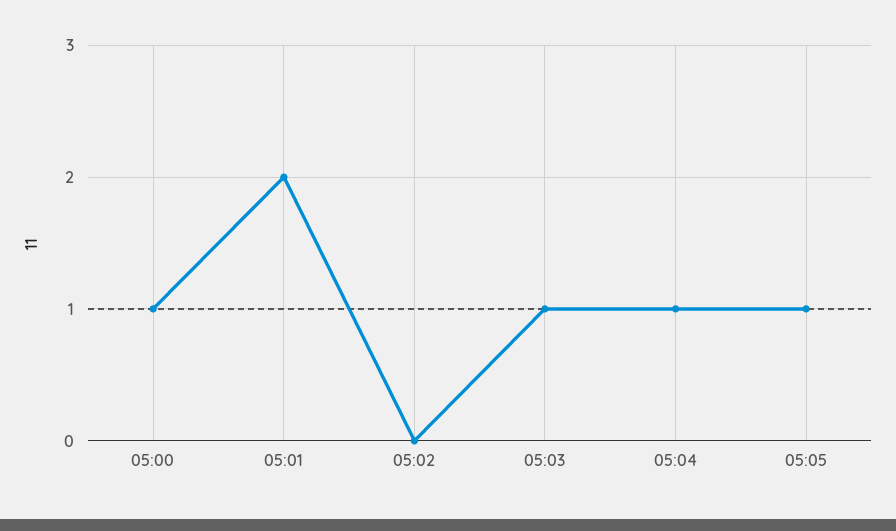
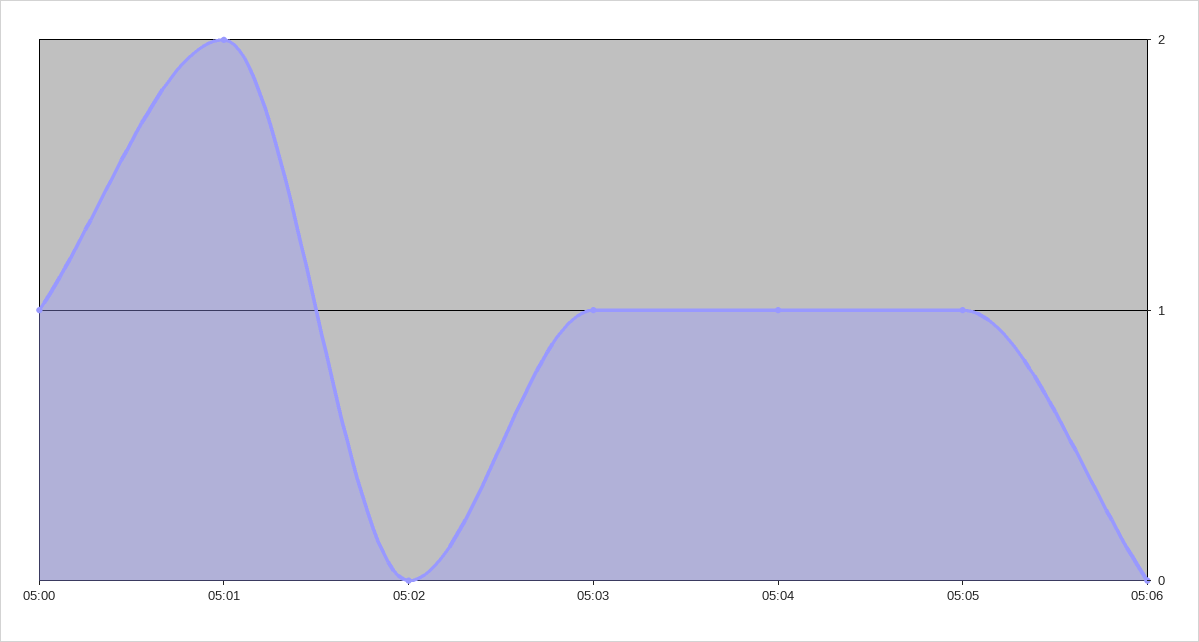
05:06: none -> 0

